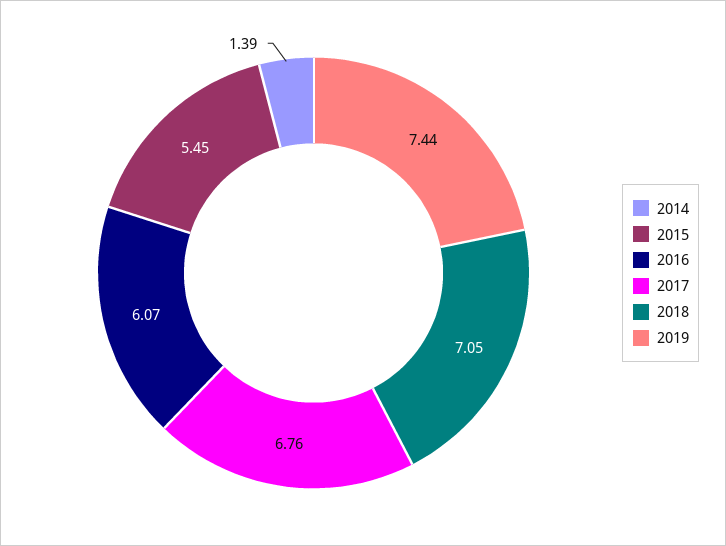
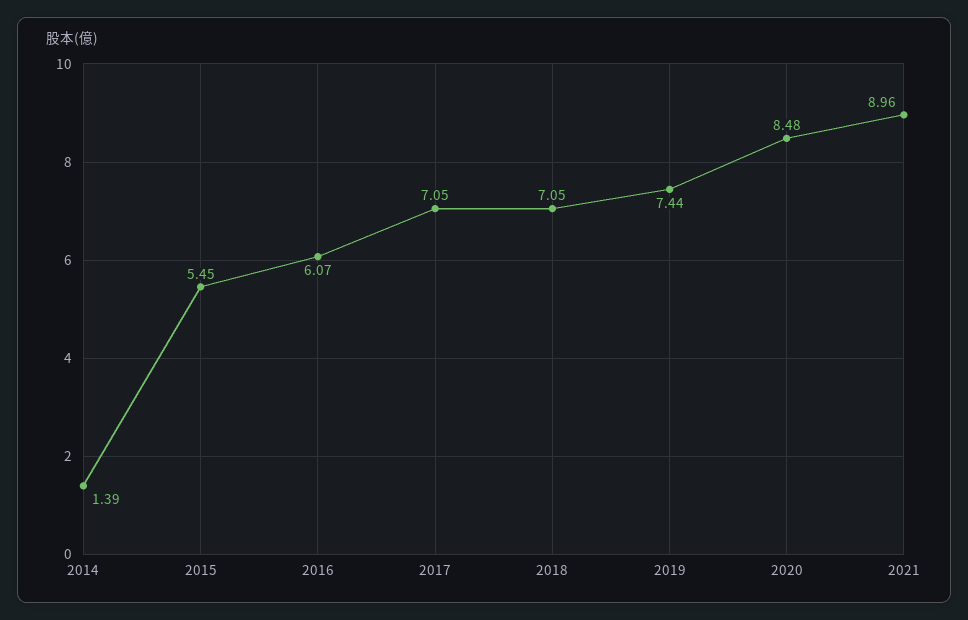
2017: 6.76 -> 7.05
2020: none -> 8.48
2021: none -> 8.96

